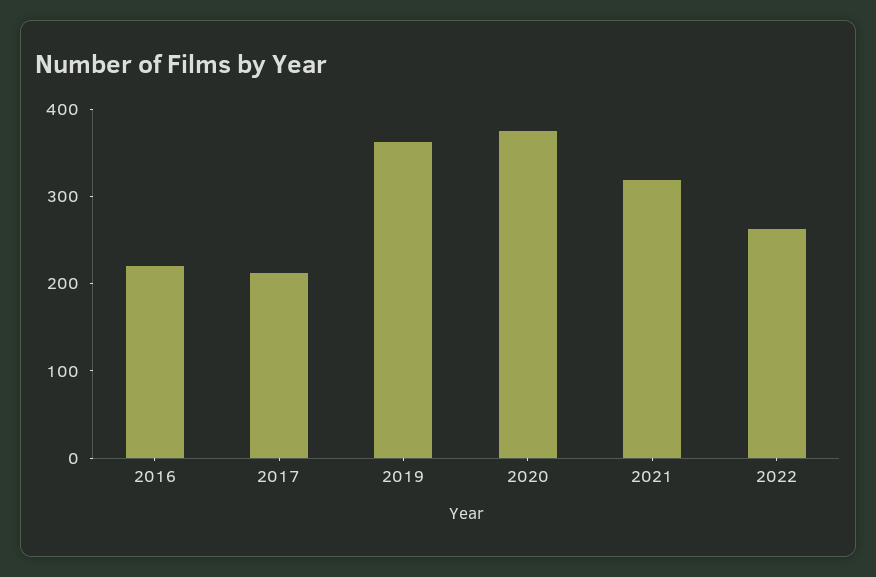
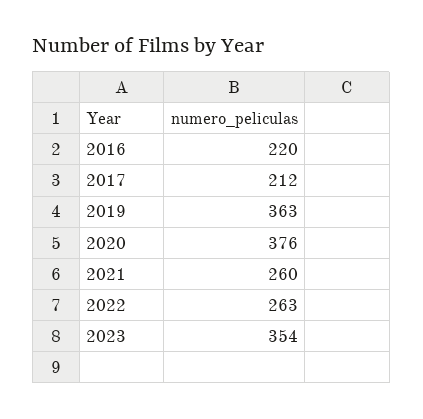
2021: 320 -> 260
2023: none -> 354

